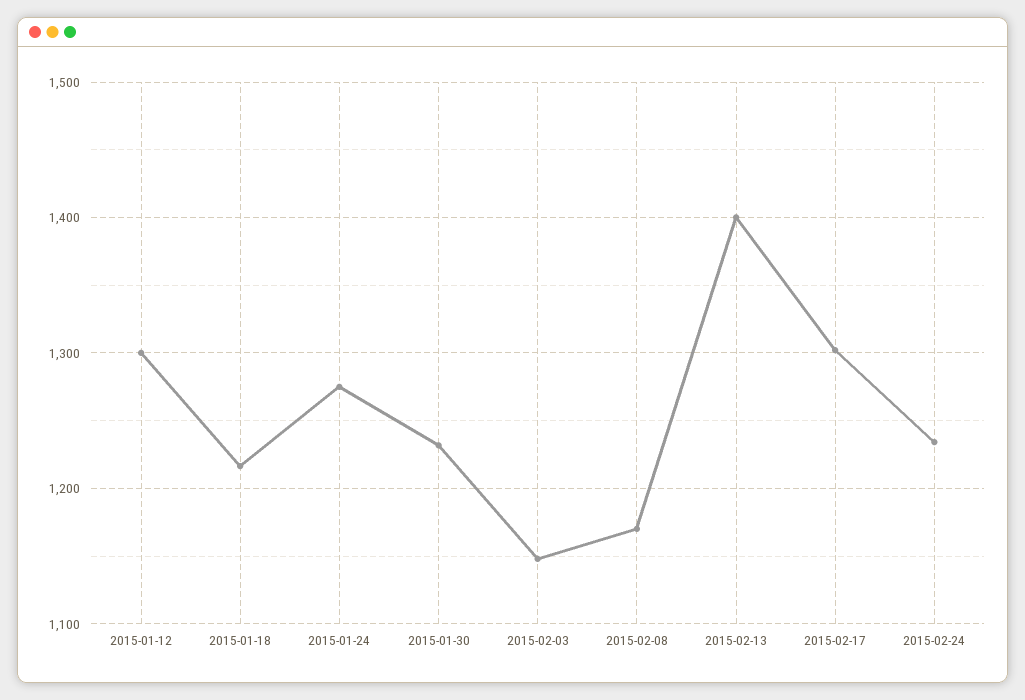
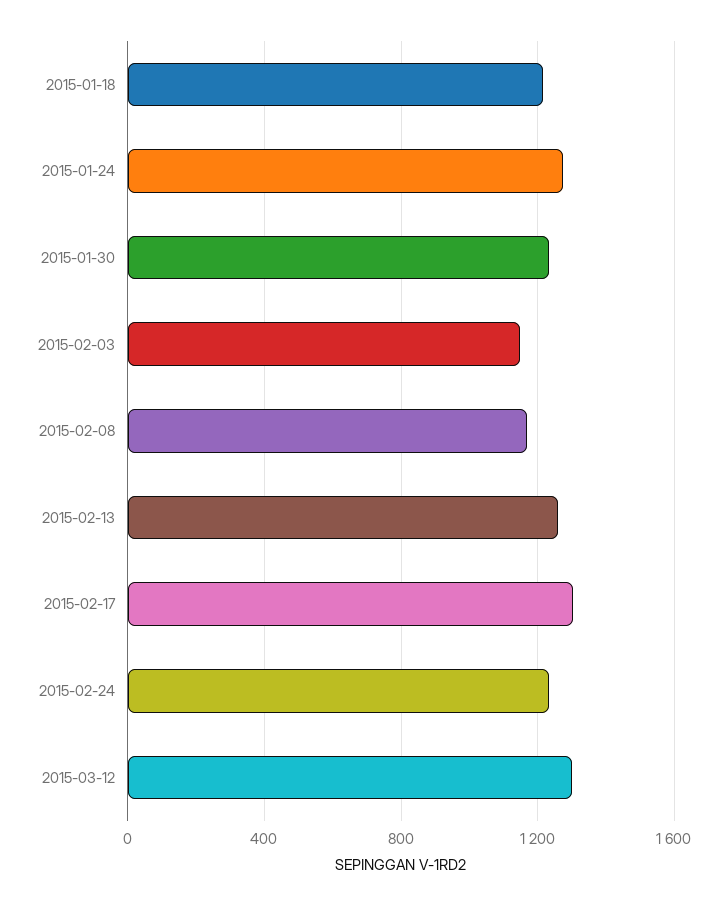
2015-01-12: 1300 -> none
2015-02-13: 1400 -> 1250
2015-03-12: none -> 1300

